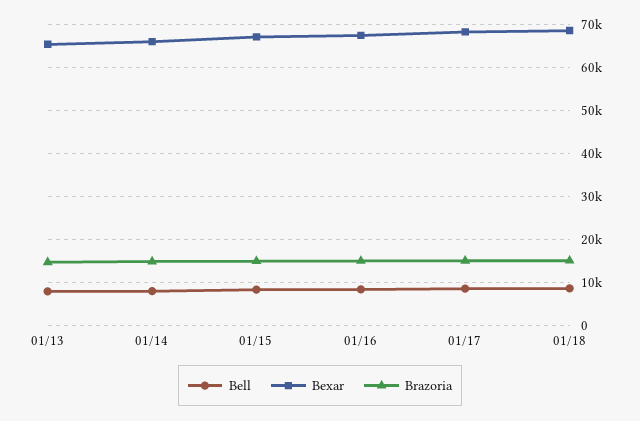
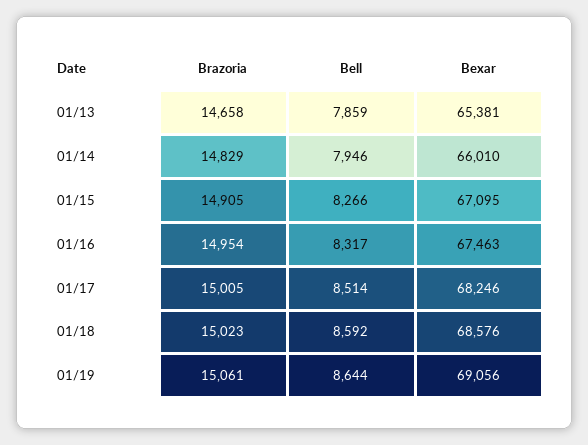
Brazoria, 01/19: none -> 15061
Bell, 01/19: none -> 8644
Bexar, 01/19: none -> 69056

